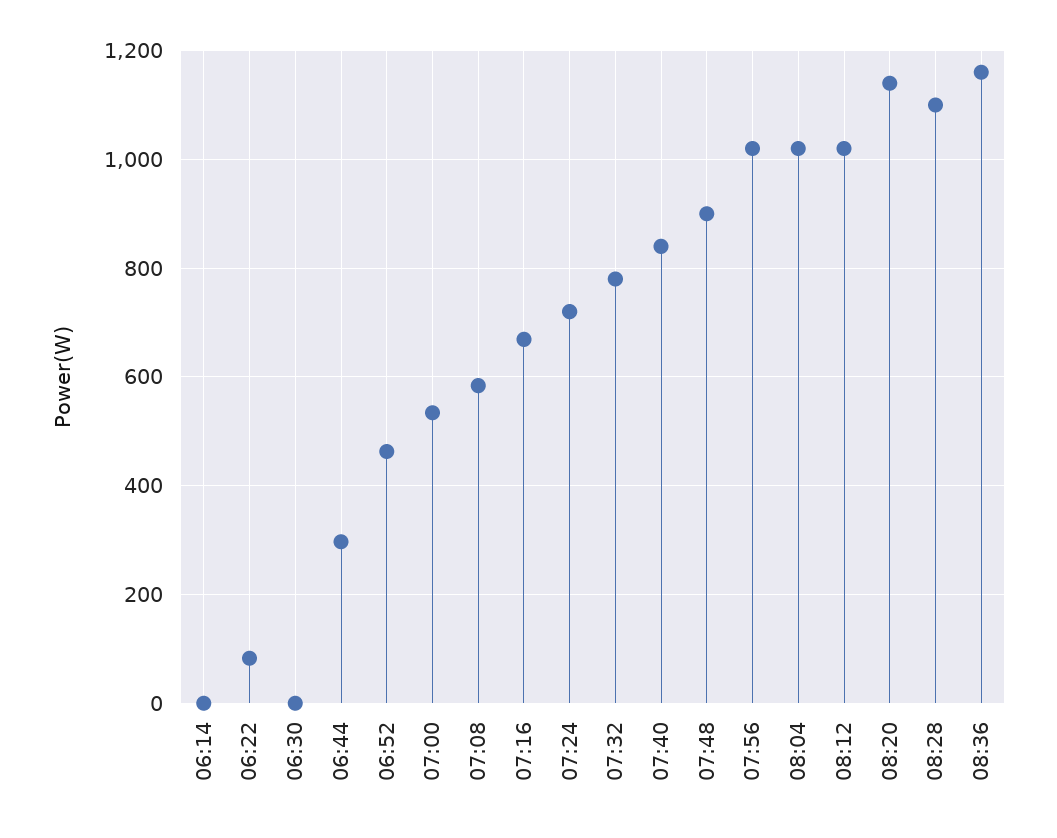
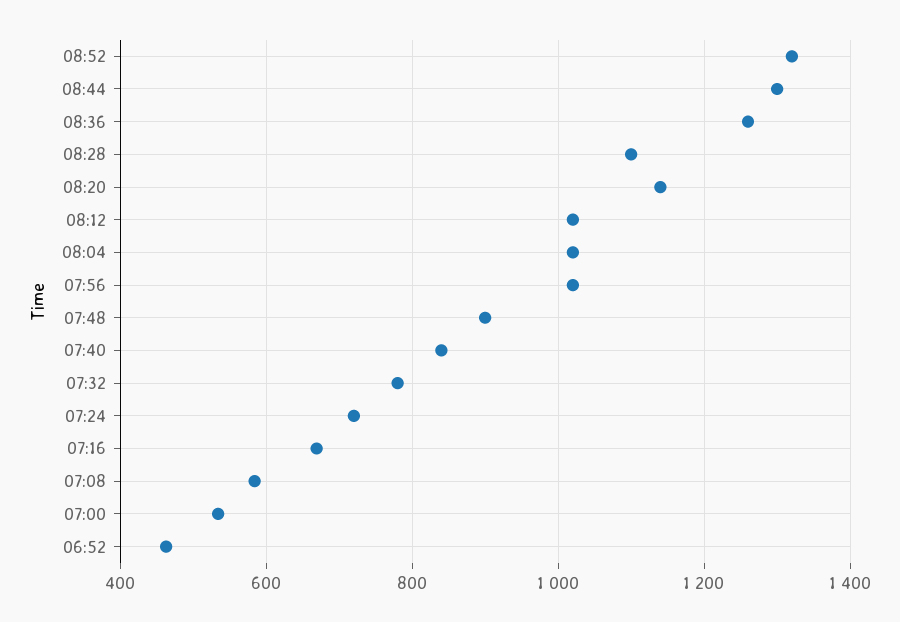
06:14: 0 -> none
06:22: 80 -> none
06:30: 0 -> none
06:44: 300 -> none
08:36: 1160 -> 1260
08:52: none -> 1320
08:44: none -> 1300

